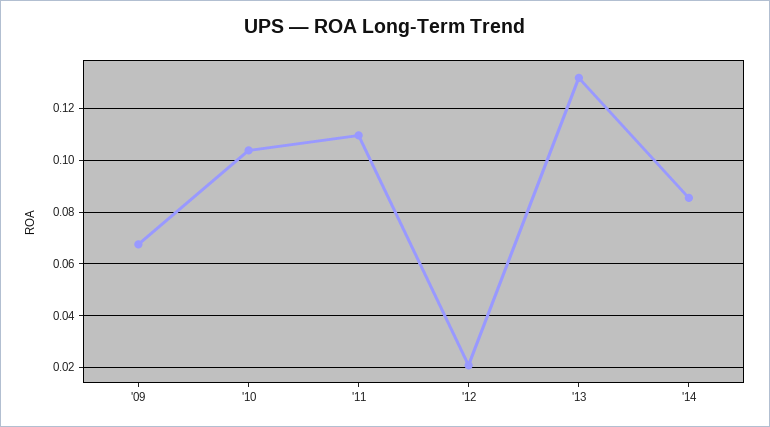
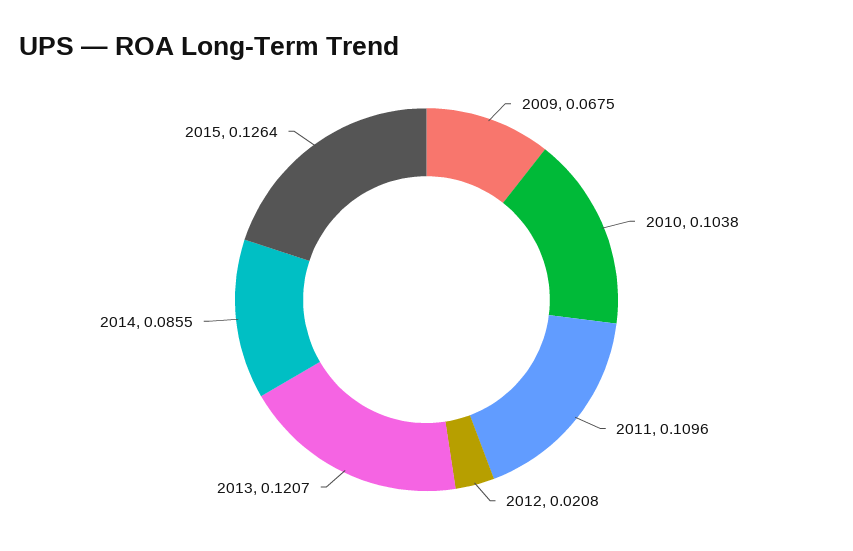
'13: 0.1325 -> 0.1207
2015: none -> 0.1264

